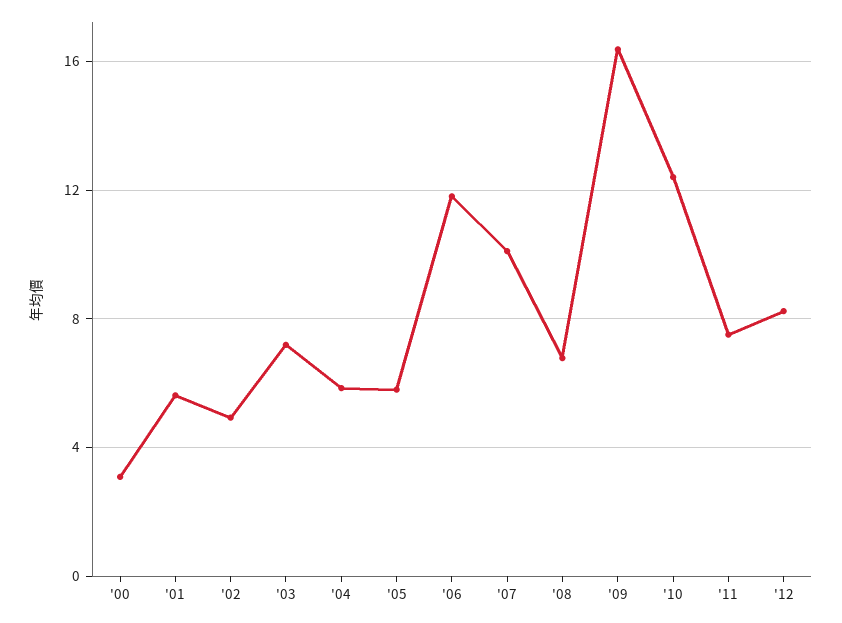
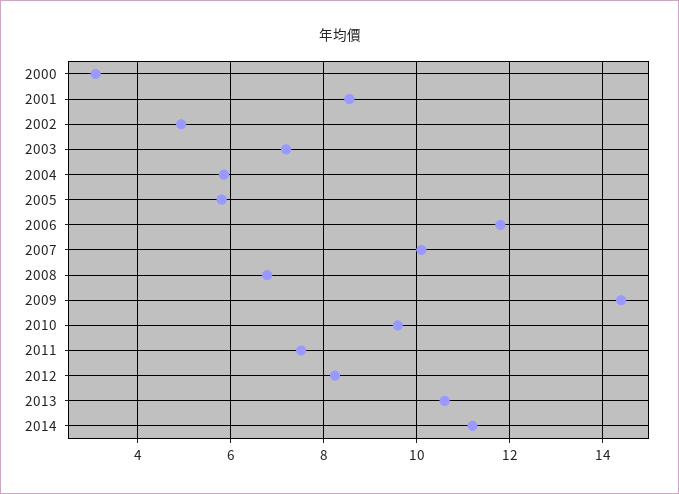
'01: 5.5 -> 8.6
'09: 16.5 -> 14.4
'10: 12.5 -> 9.6
2013: none -> 10.6
2014: none -> 11.2

